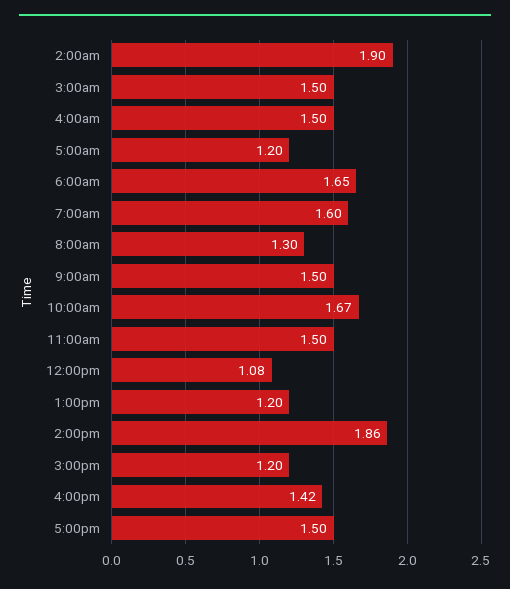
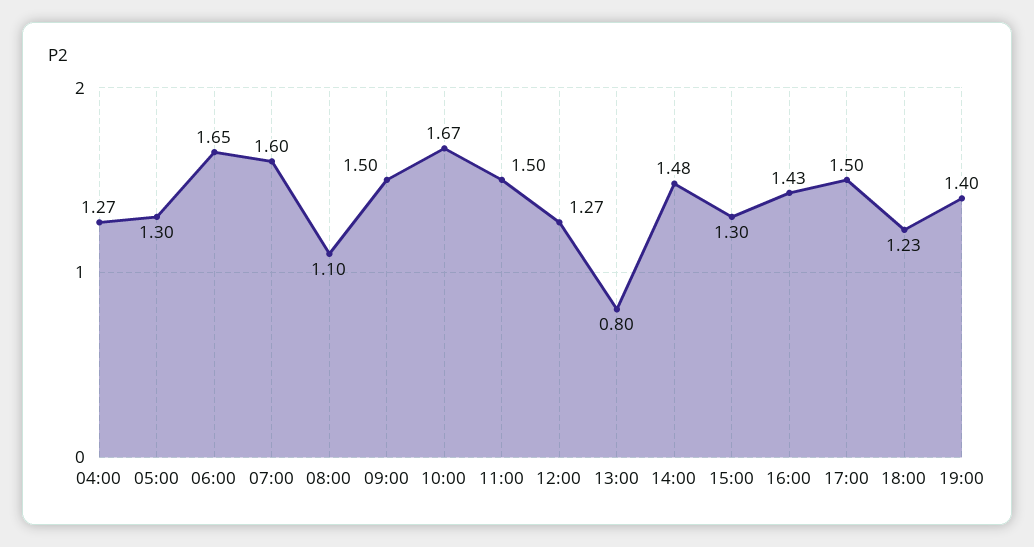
2:00am: 1.9 -> none
3:00am: 1.5 -> none
4:00am: 1.5 -> 1.27
5:00am: 1.2 -> 1.3
8:00am: 1.3 -> 1.1
12:00pm: 1.08 -> 1.27
1:00pm: 1.2 -> 0.8
2:00pm: 1.86 -> 1.48
3:00pm: 1.2 -> 1.3
4:00pm: 1.42 -> 1.43
18:00: none -> 1.23
19:00: none -> 1.4

